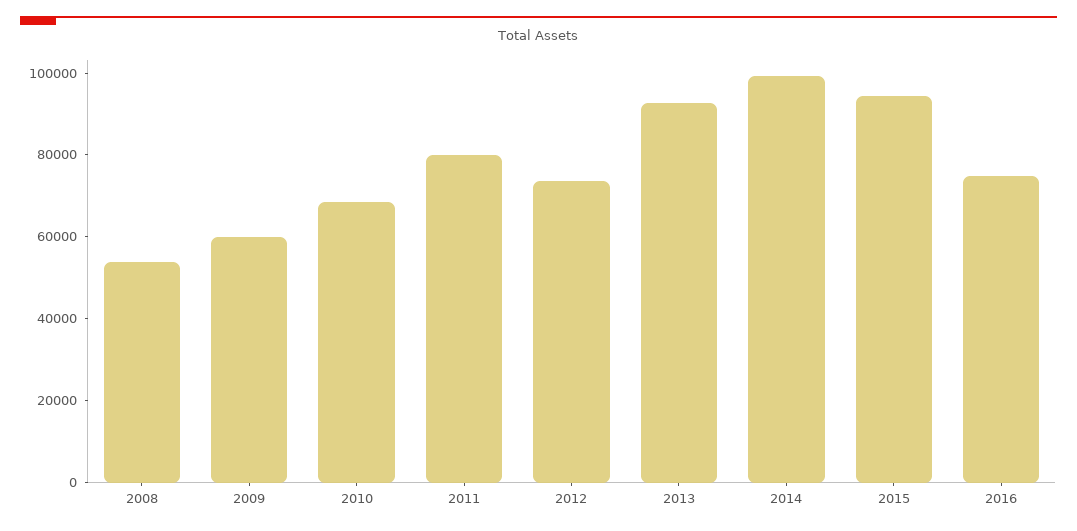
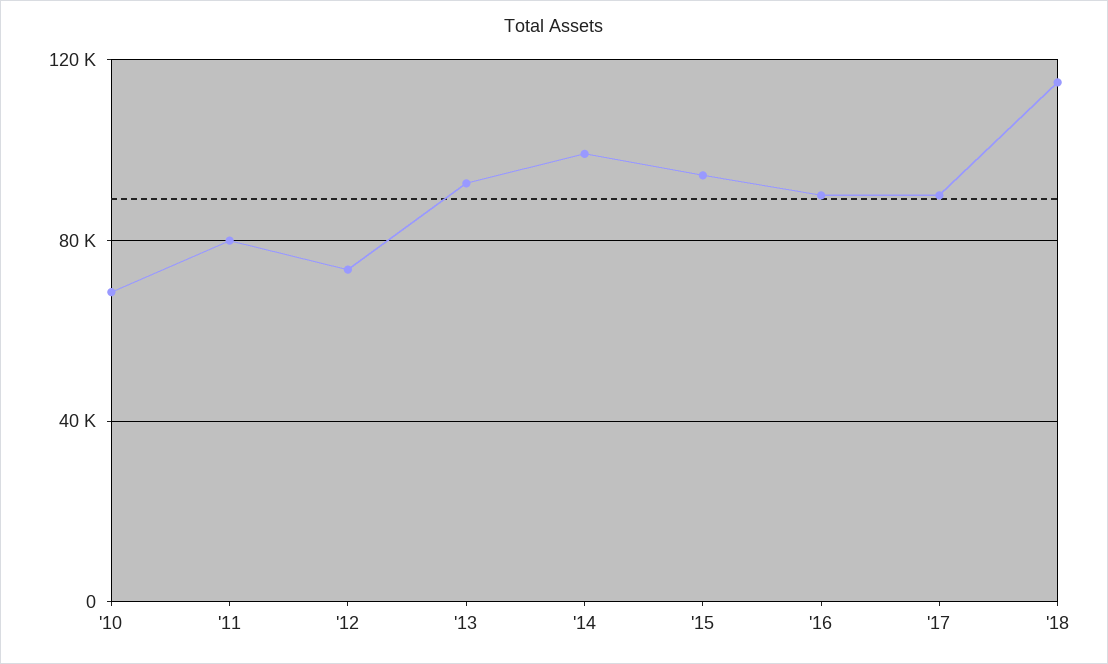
2008: 55000 -> none
2009: 60000 -> none
2016: 75000 -> 90000
'17: none -> 90000
'18: none -> 115000

